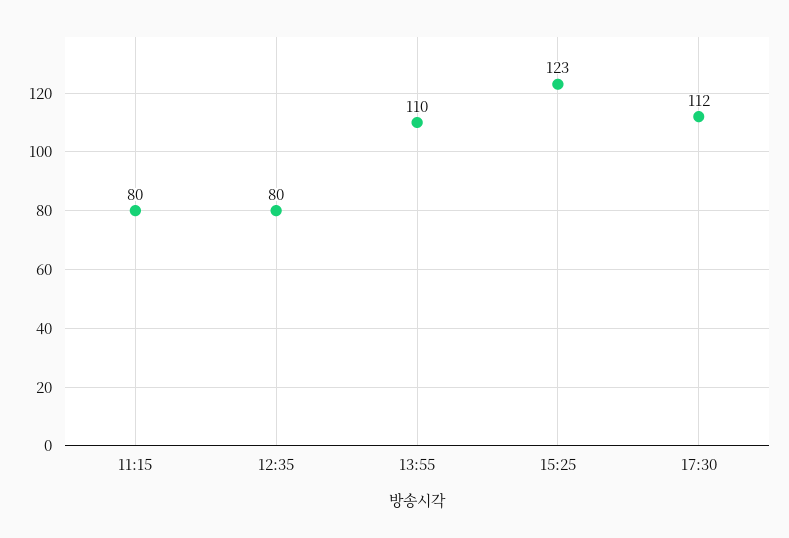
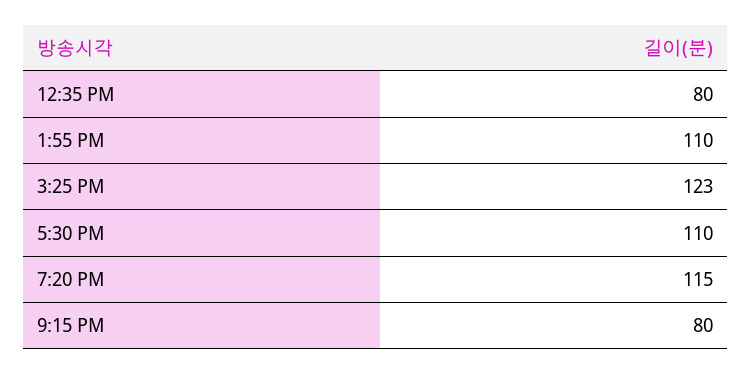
11:15: 80 -> none
17:30: 112 -> 110
7:20 PM: none -> 115
9:15 PM: none -> 80

